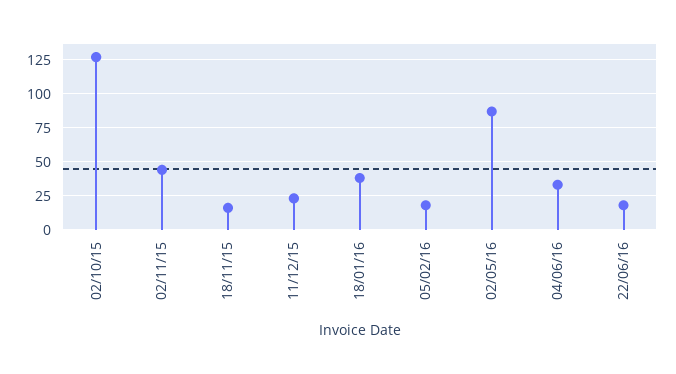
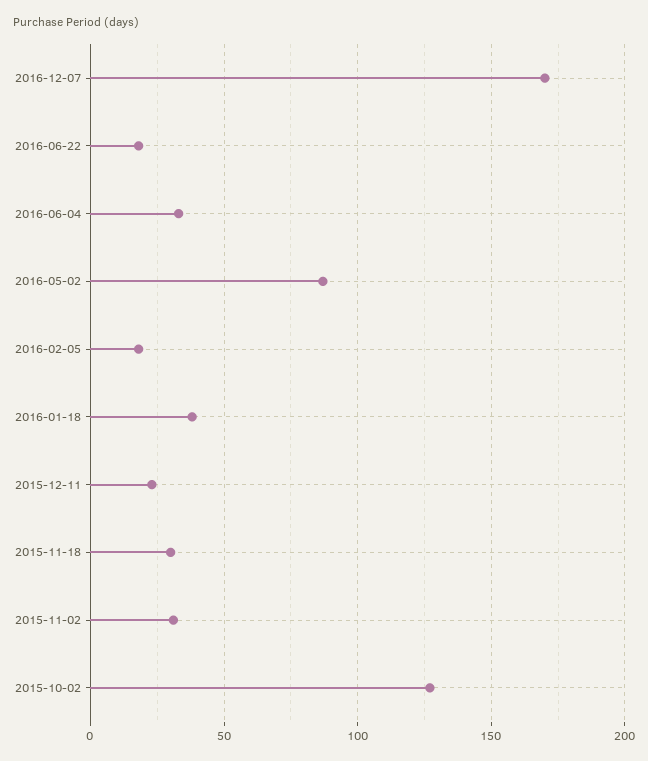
02/11/15: 45 -> 30
18/11/15: 15 -> 30
2016-12-07: none -> 170

